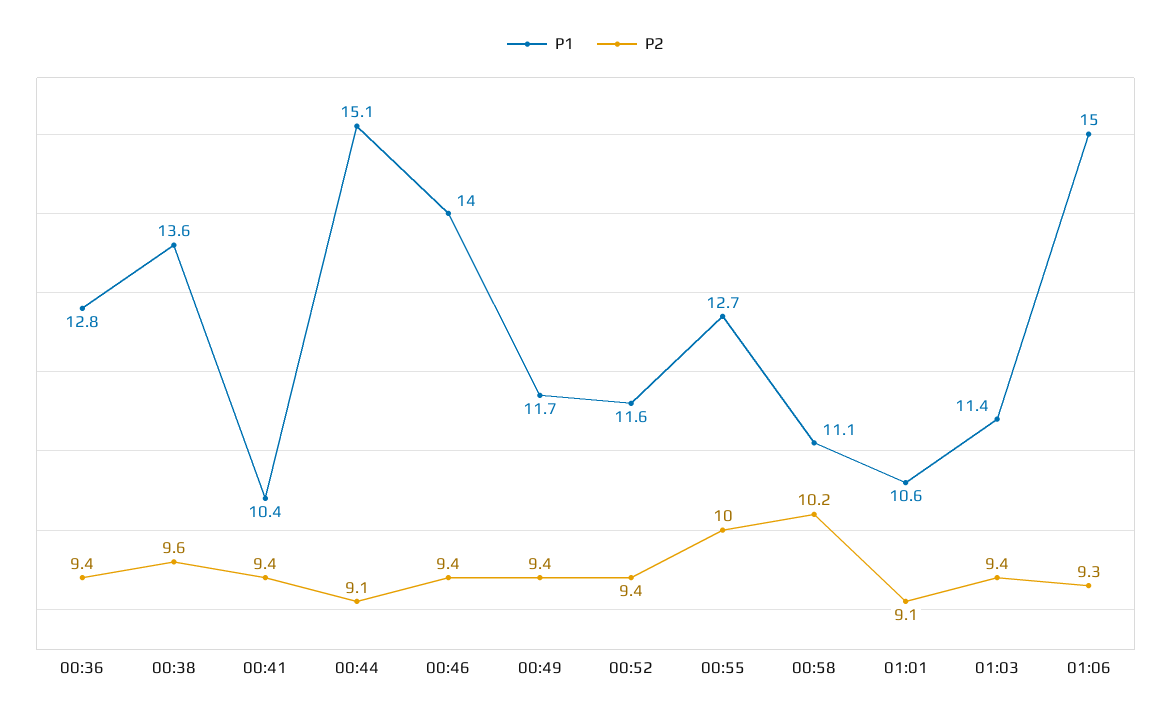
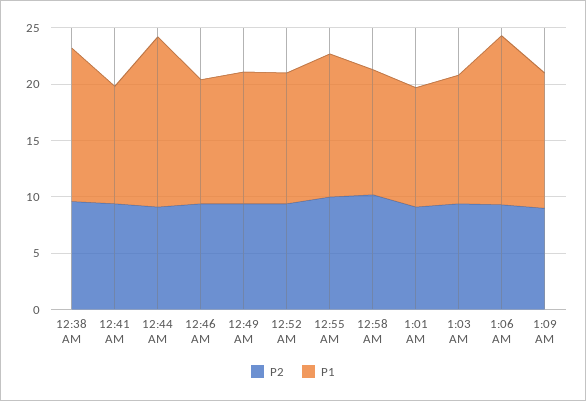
P1, 00:36: 12.8 -> none
P2, 00:36: 9.4 -> none
P1, 00:46: 14 -> 11
P2, 1:09 AM: none -> 9
P1, 1:09 AM: none -> 12

